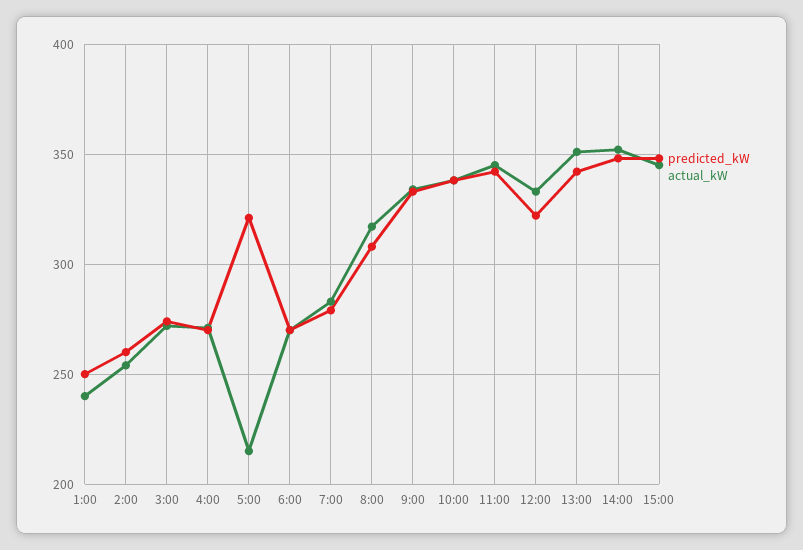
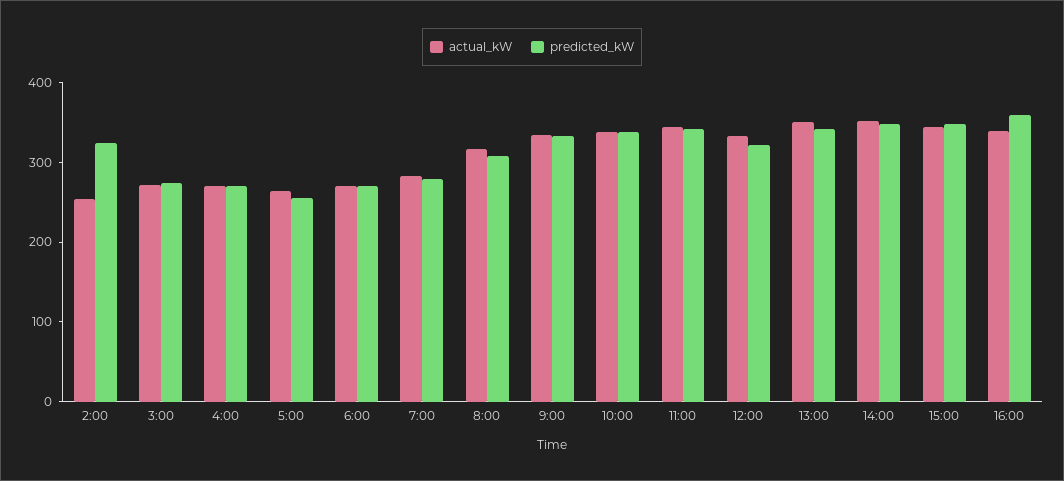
predicted_kW, 1:00: 250 -> none
actual_kW, 1:00: 240 -> none
predicted_kW, 2:00: 260 -> 320
predicted_kW, 5:00: 320 -> 260
actual_kW, 5:00: 215 -> 260
actual_kW, 16:00: none -> 340
predicted_kW, 16:00: none -> 360

